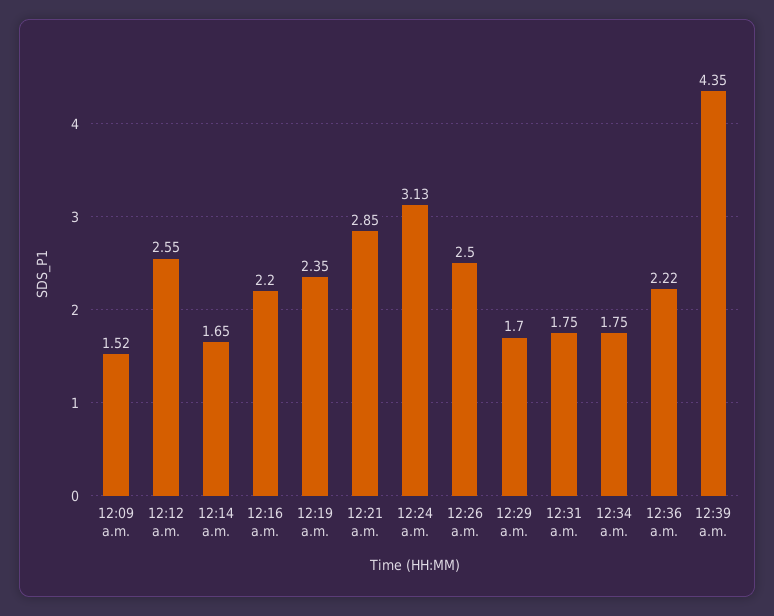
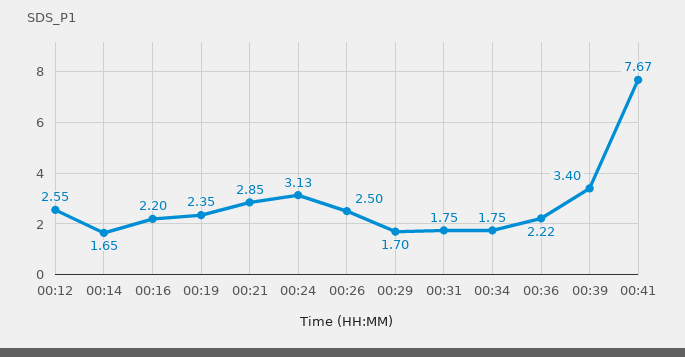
12:09 a.m.: 1.52 -> none
12:39 a.m.: 4.35 -> 3.4
00:41: none -> 7.67

